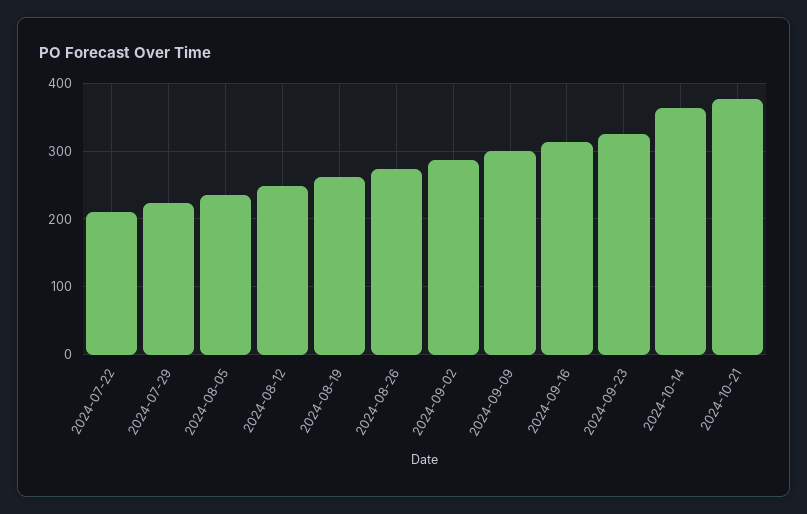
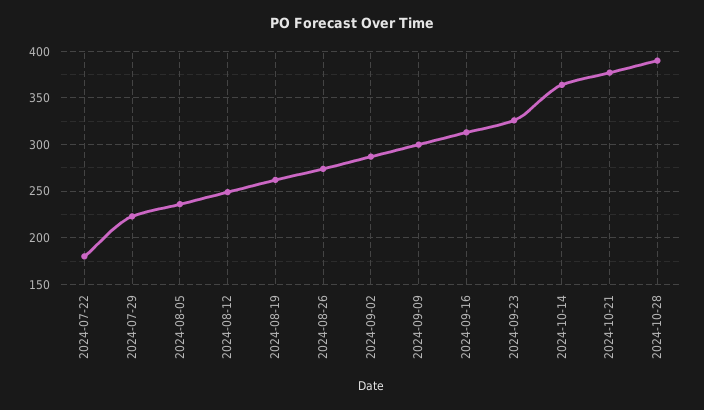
2024-07-22: 210 -> 180
2024-10-28: none -> 390

